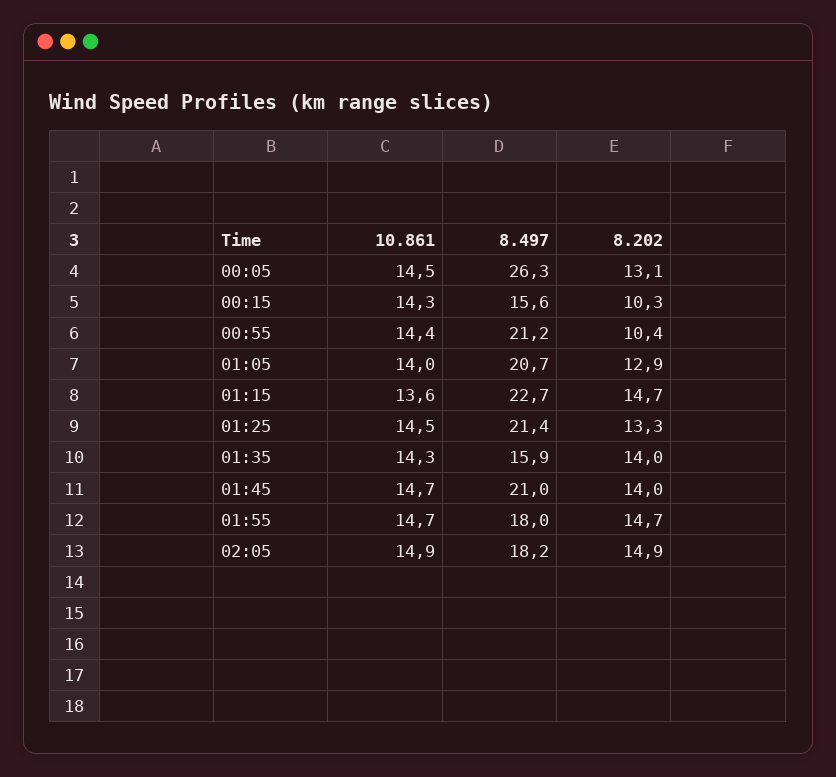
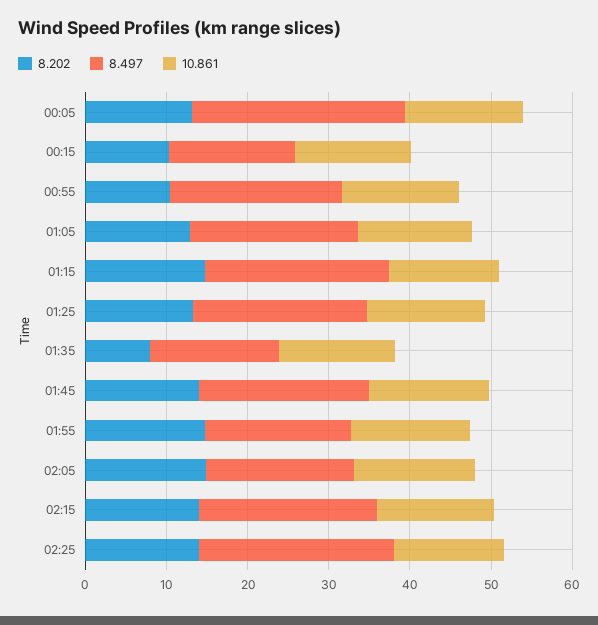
8.202, 01:35: 14 -> 8
8.202, 02:15: none -> 14
8.497, 02:15: none -> 22
10.861, 02:15: none -> 14
8.202, 02:25: none -> 14
8.497, 02:25: none -> 24
10.861, 02:25: none -> 14

